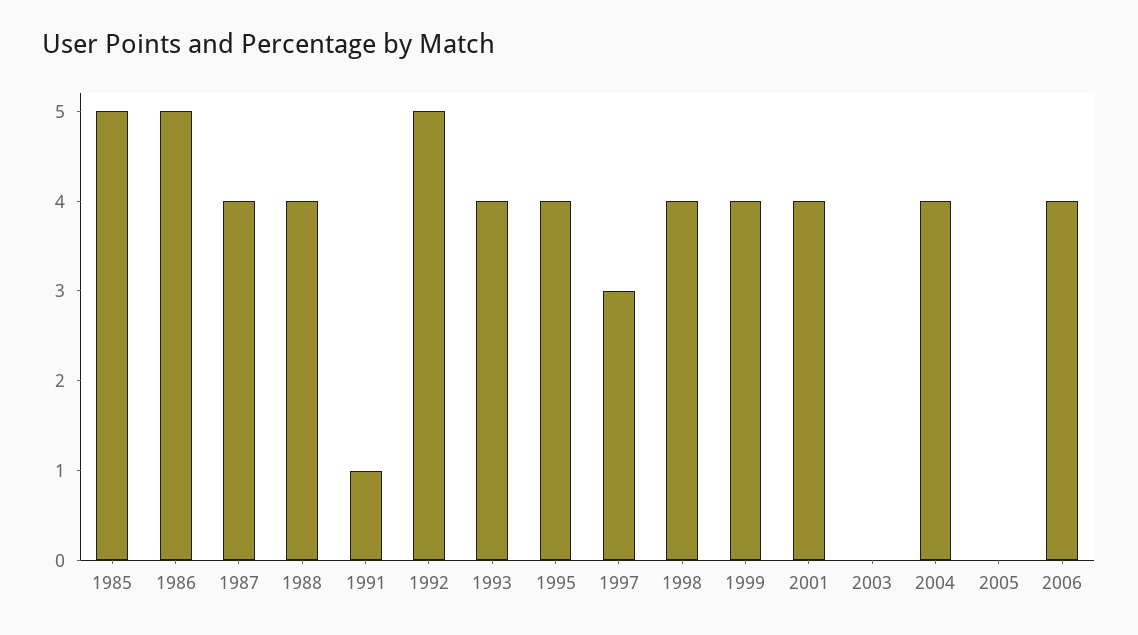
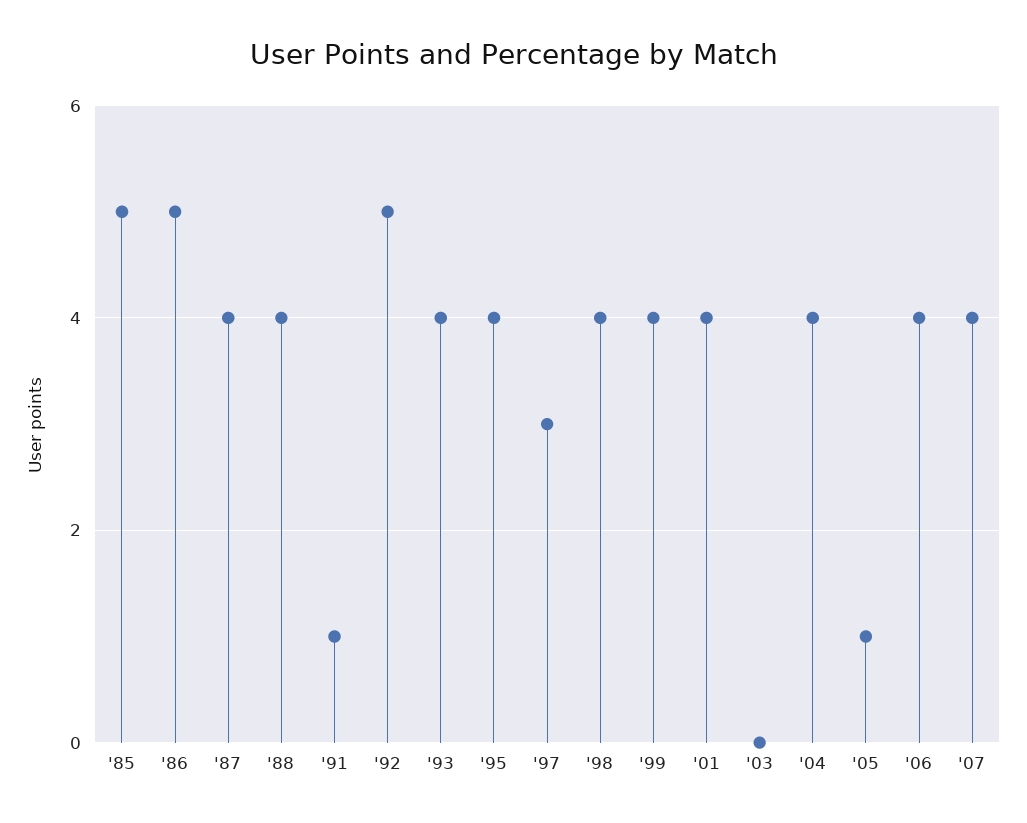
2005: 0 -> 1
'07: none -> 4

